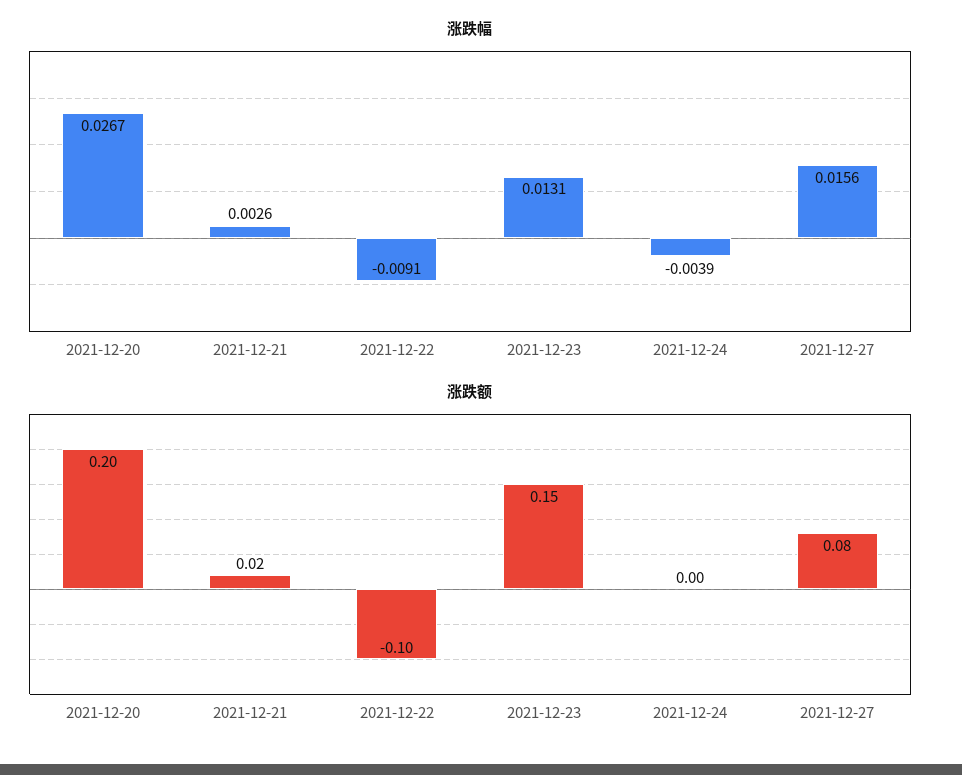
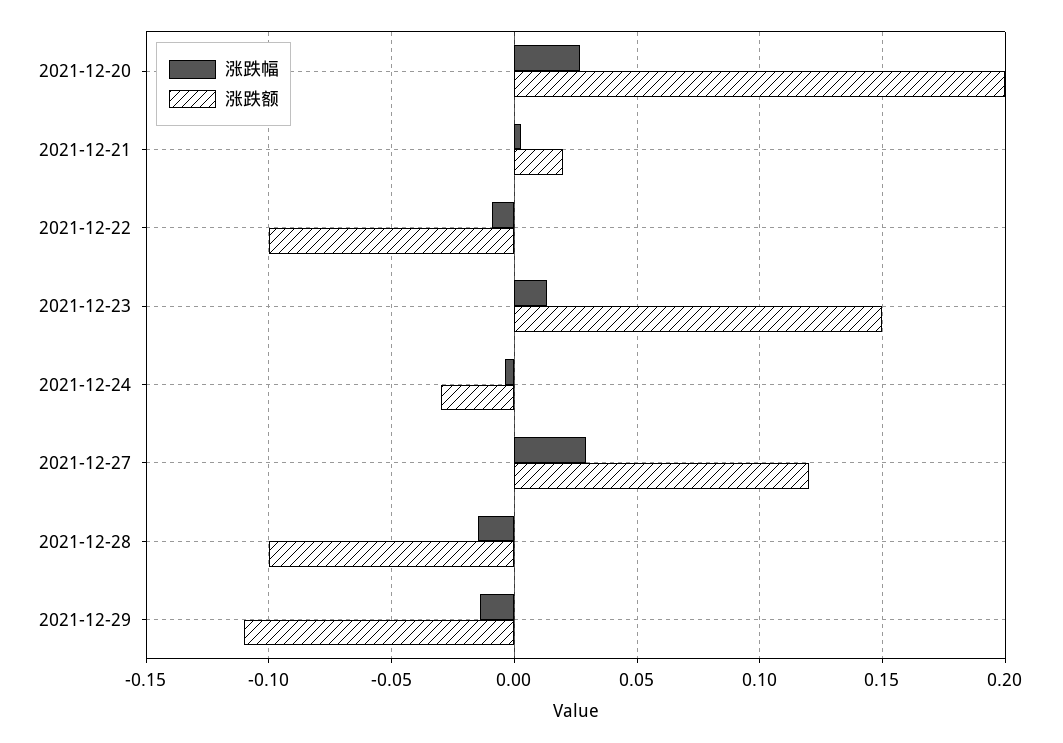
涨跌幅, 2021-12-27: 0.0156 -> 0.03
涨跌额, 2021-12-24: 0 -> -0.03
涨跌额, 2021-12-27: 0.08 -> 0.12
涨跌幅, 2021-12-28: none -> -0.015
涨跌额, 2021-12-28: none -> -0.1
涨跌幅, 2021-12-29: none -> -0.015
涨跌额, 2021-12-29: none -> -0.11

